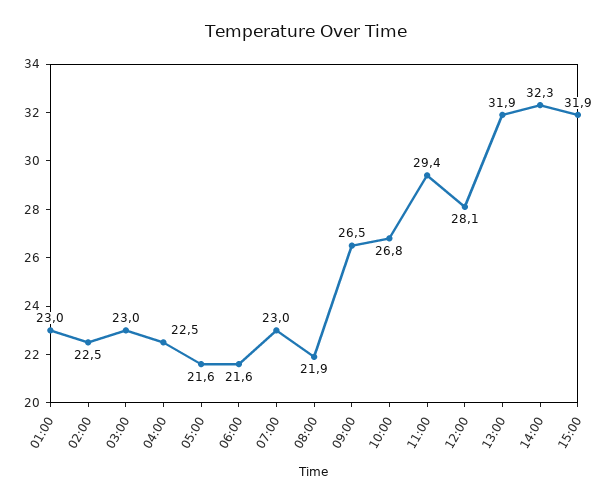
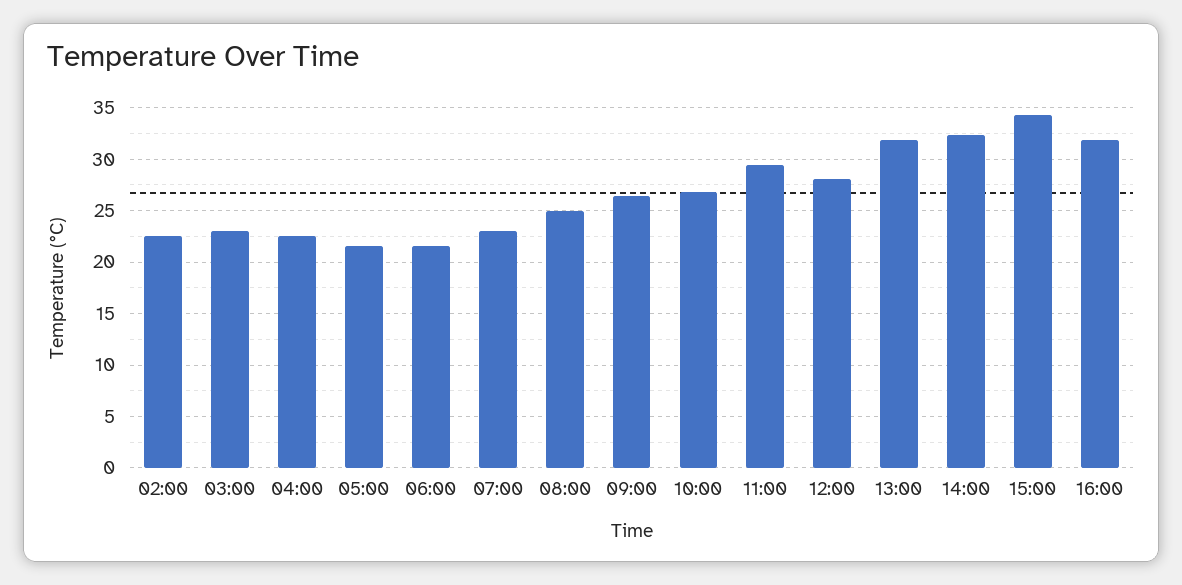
01:00: 23 -> none
08:00: 21.9 -> 25
15:00: 31.9 -> 34
16:00: none -> 32

